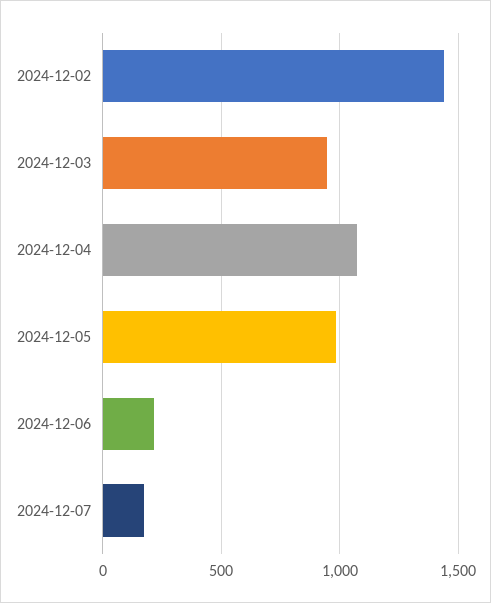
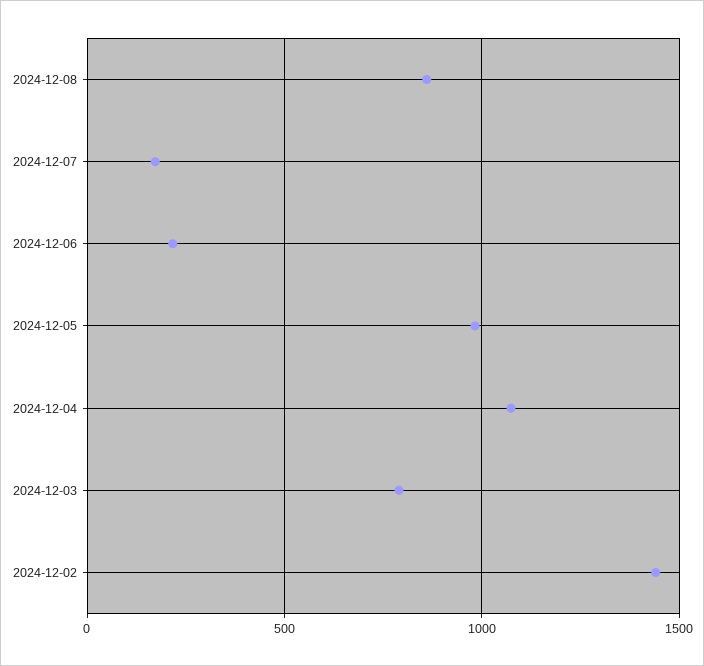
2024-12-03: 950 -> 800
2024-12-08: none -> 850

